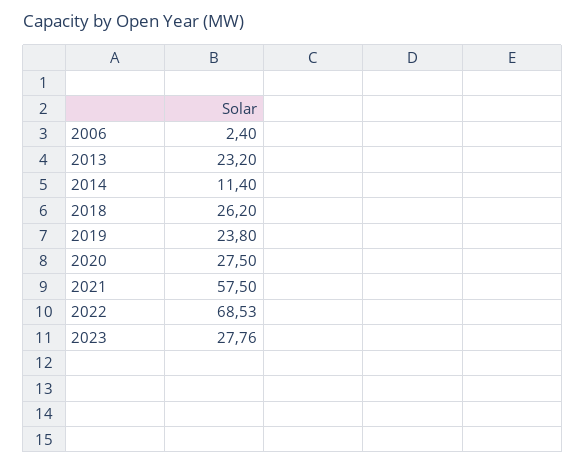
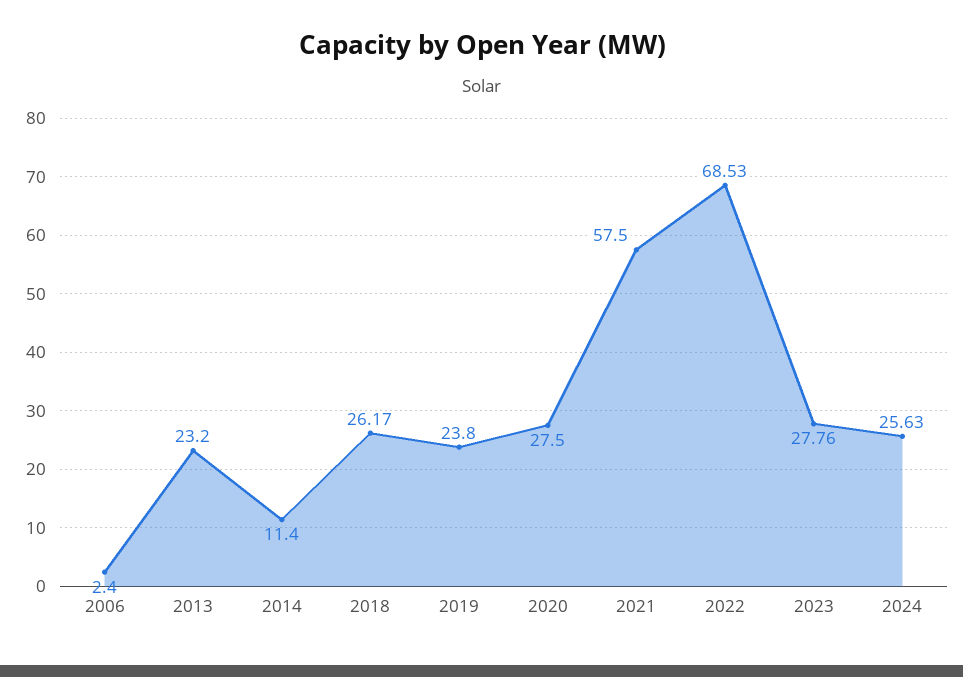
2018: 26.2 -> 26.17
2024: none -> 25.63

